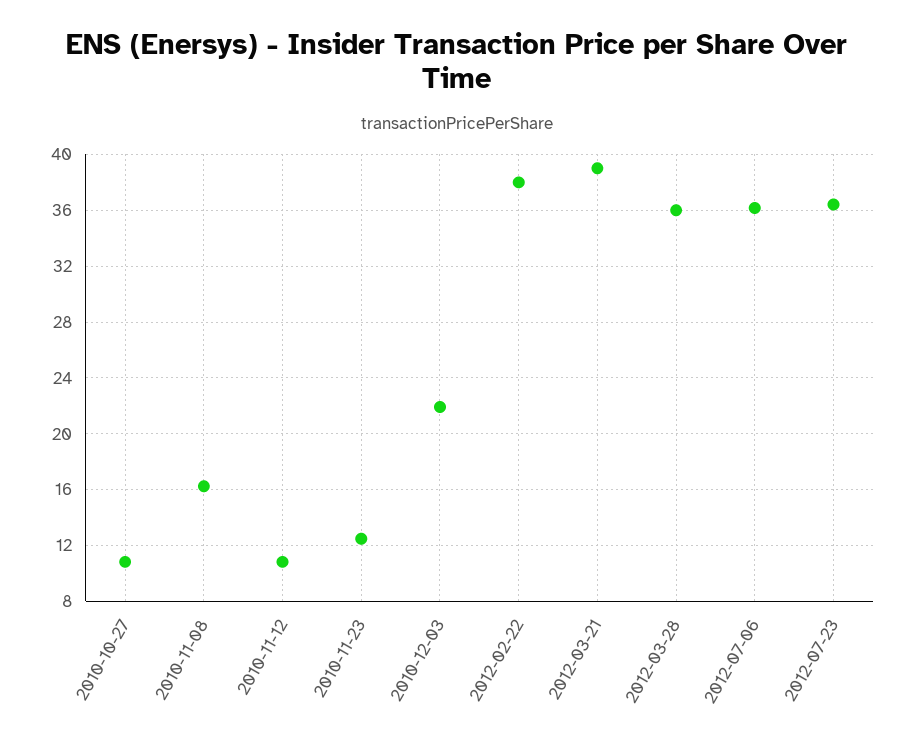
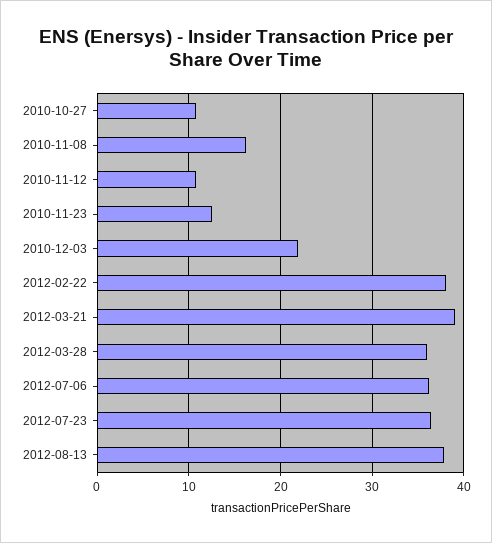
2012-08-13: none -> 38

